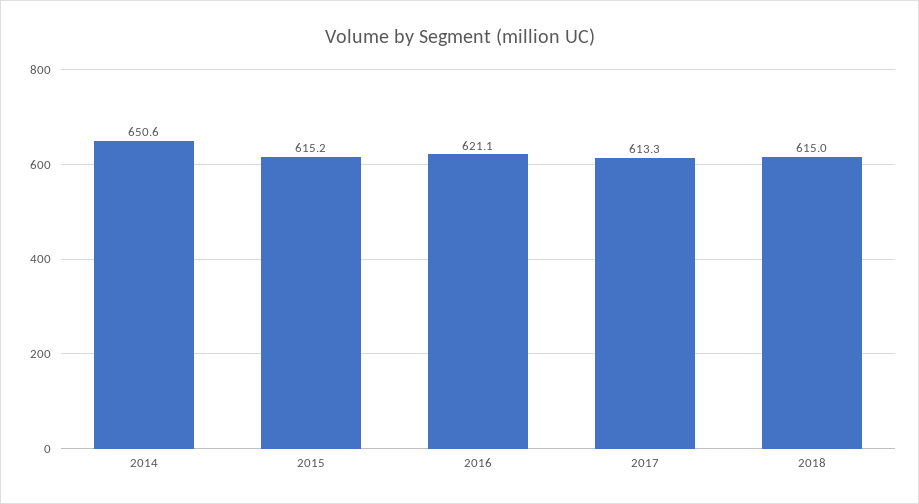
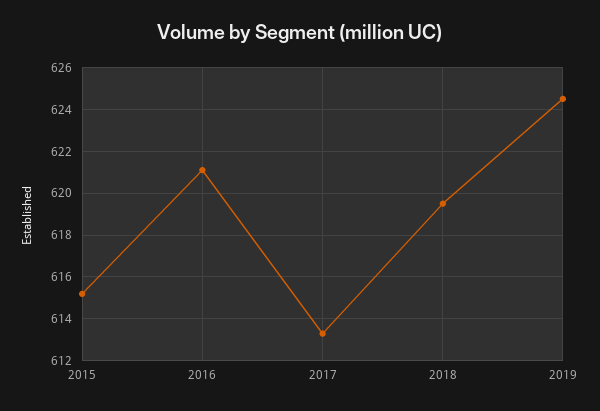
2014: 650.6 -> none
2018: 615 -> 619.5
2019: none -> 624.5

